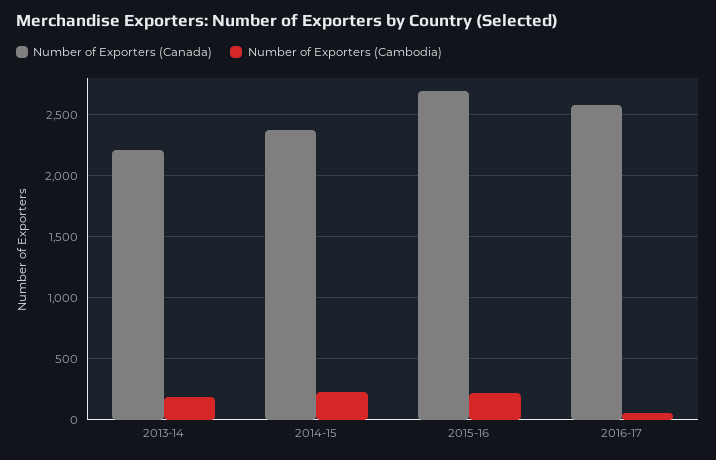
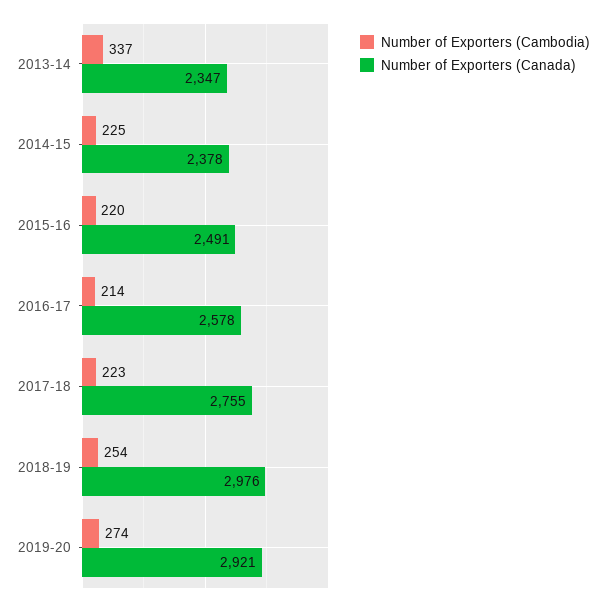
Number of Exporters (Canada), 2013-14: 2200 -> 2347
Number of Exporters (Cambodia), 2013-14: 200 -> 337
Number of Exporters (Canada), 2015-16: 2700 -> 2491
Number of Exporters (Cambodia), 2016-17: 50 -> 214
Number of Exporters (Cambodia), 2017-18: none -> 223
Number of Exporters (Canada), 2017-18: none -> 2755
Number of Exporters (Cambodia), 2018-19: none -> 254
Number of Exporters (Canada), 2018-19: none -> 2976
Number of Exporters (Cambodia), 2019-20: none -> 274
Number of Exporters (Canada), 2019-20: none -> 2921

